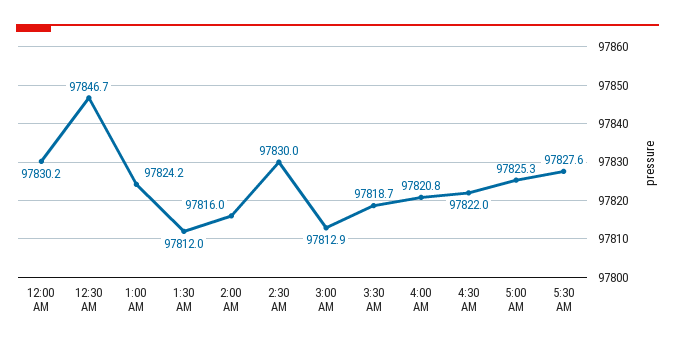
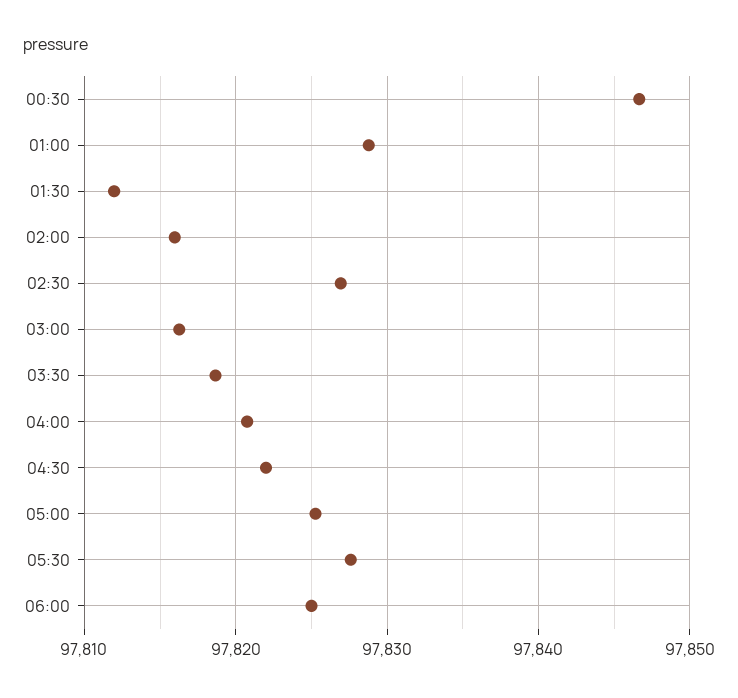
12:00 AM: 97830.2 -> none
1:00 AM: 97824.2 -> 97829
2:30 AM: 97830 -> 97827
3:00 AM: 97812.9 -> 97816
06:00: none -> 97825

